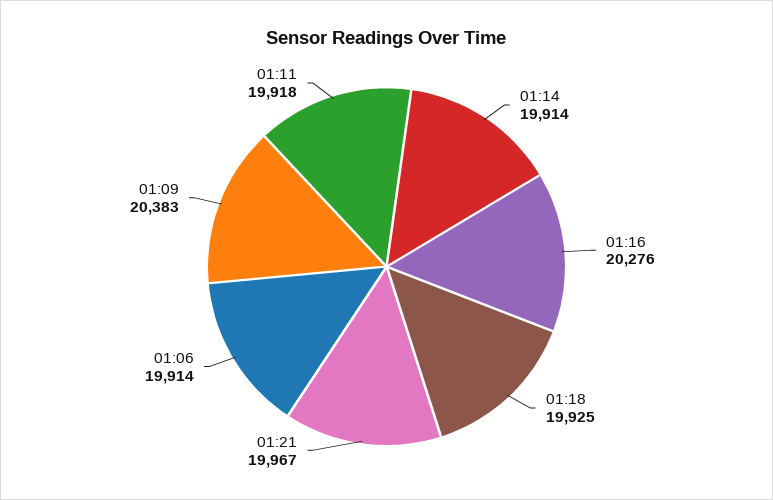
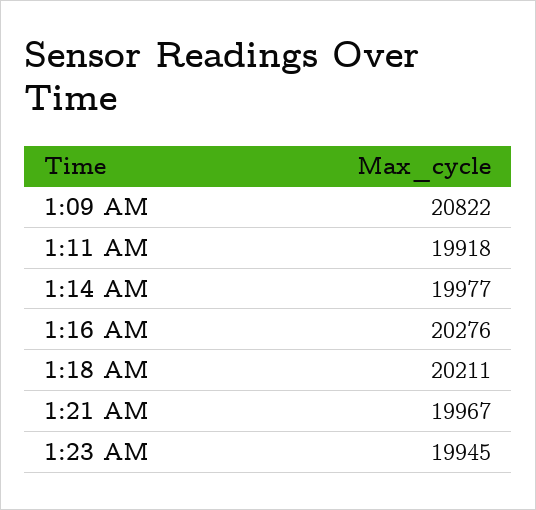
01:14: 19914 -> 19977
01:18: 19925 -> 20211
01:06: 19914 -> none
01:09: 20383 -> 20822
1:23 AM: none -> 19945

